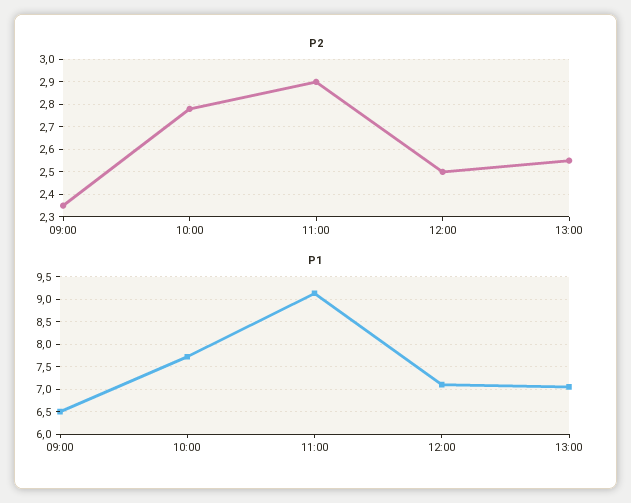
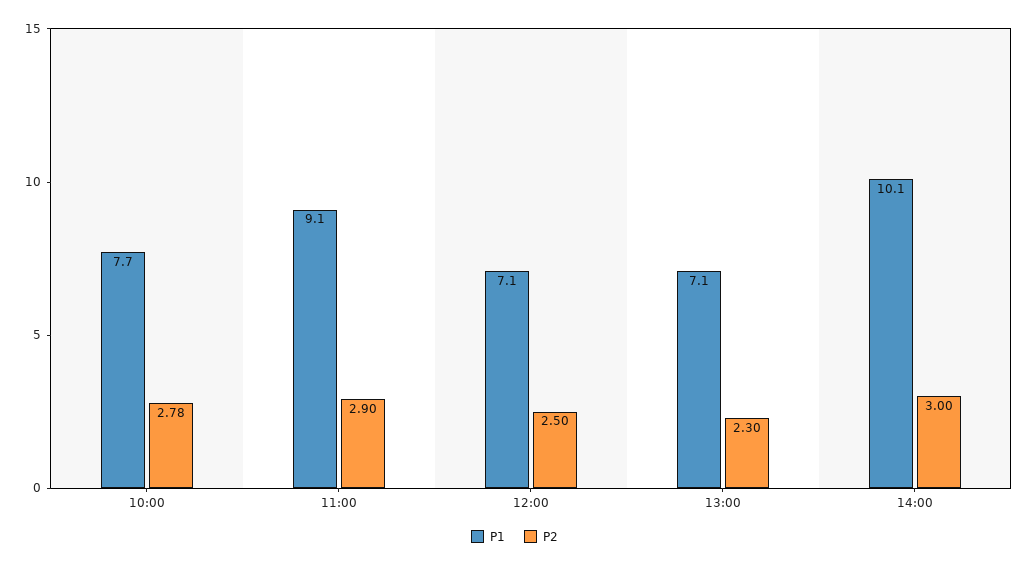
P2, 09:00: 2.35 -> none
P2, 13:00: 2.55 -> 2.3
P1, 09:00: 6.5 -> none
P1, 14:00: none -> 10.1
P2, 14:00: none -> 3

